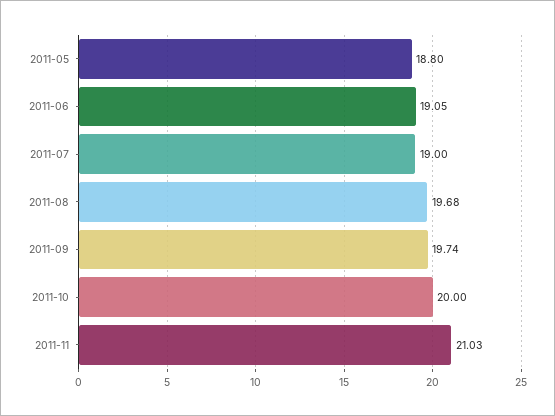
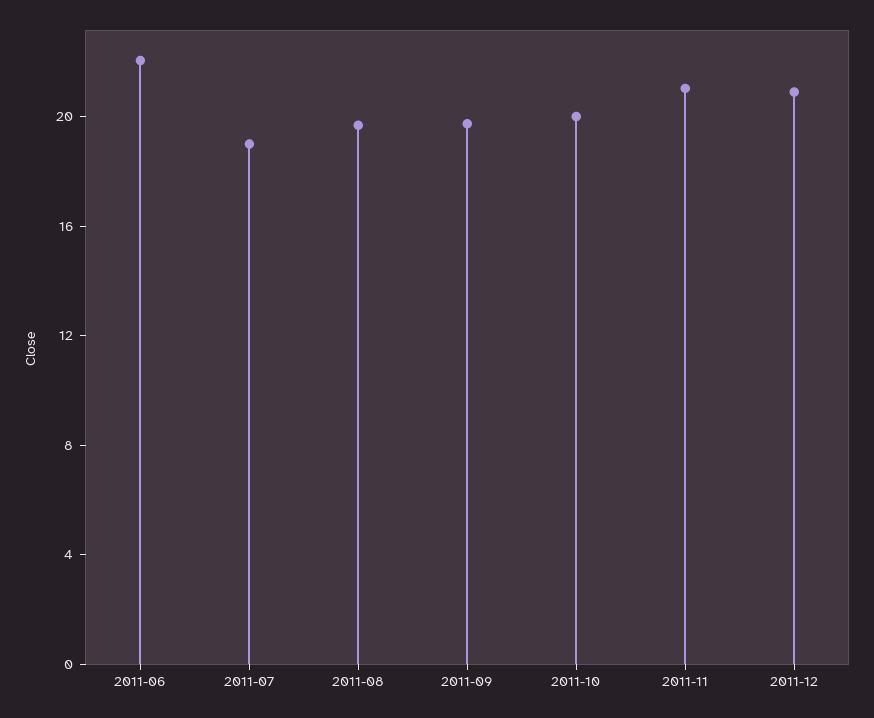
2011-05: 18.8 -> none
2011-06: 19.05 -> 22
2011-12: none -> 21

